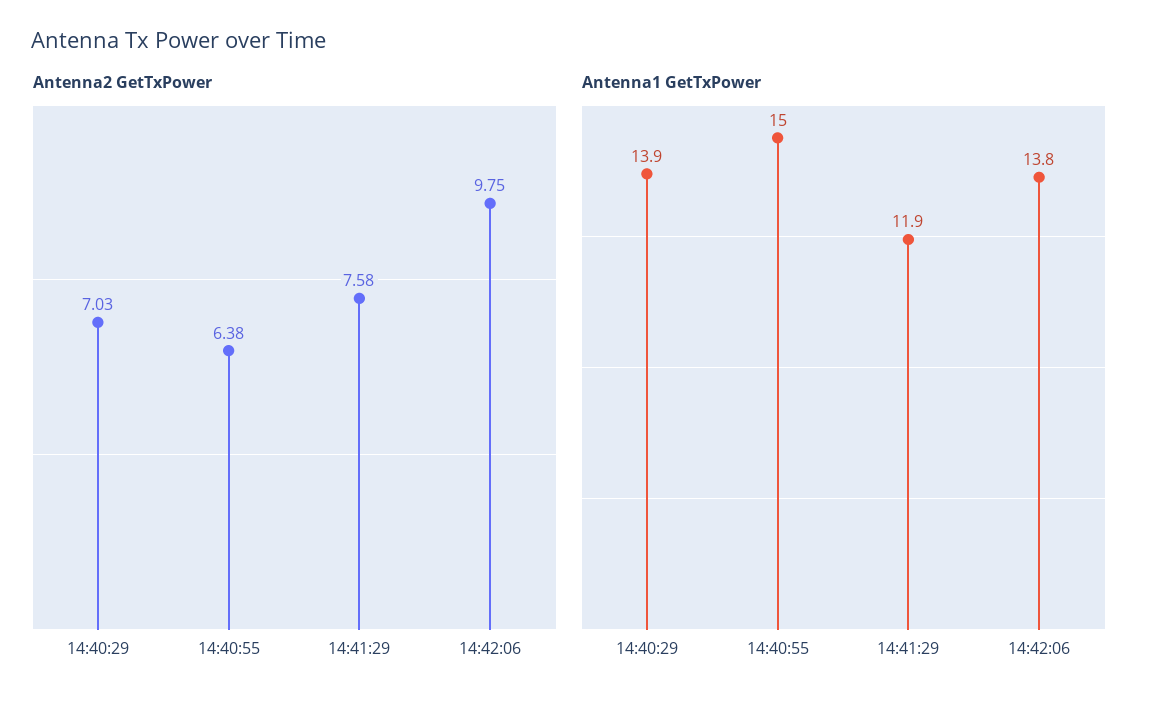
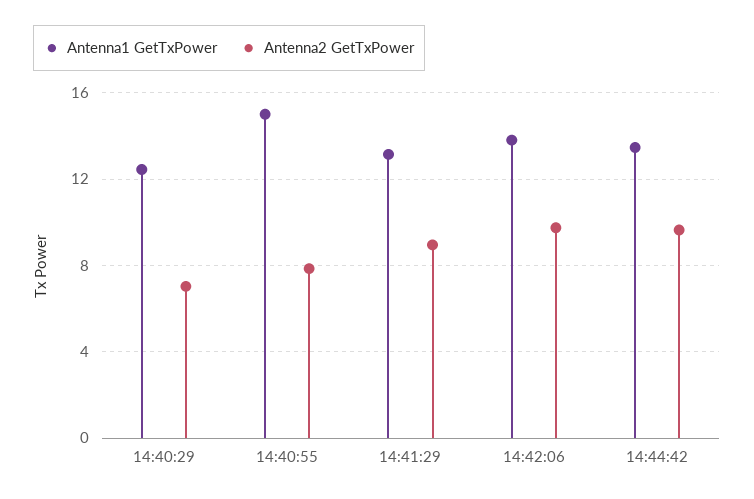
Antenna2 GetTxPower, 14:40:55: 6.38 -> 8
Antenna2 GetTxPower, 14:41:29: 7.58 -> 9
Antenna1 GetTxPower, 14:40:29: 13.9 -> 12.5
Antenna1 GetTxPower, 14:41:29: 11.9 -> 13
Antenna1 GetTxPower, 14:44:42: none -> 13.5
Antenna2 GetTxPower, 14:44:42: none -> 9.5

